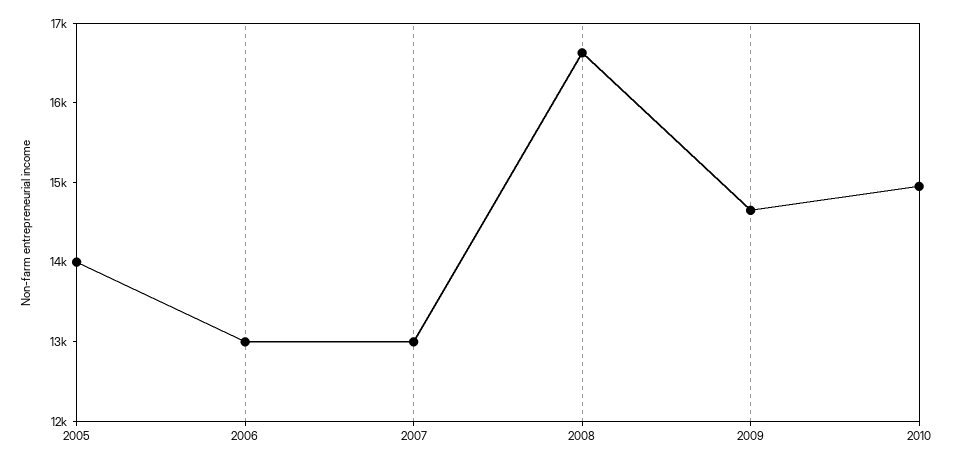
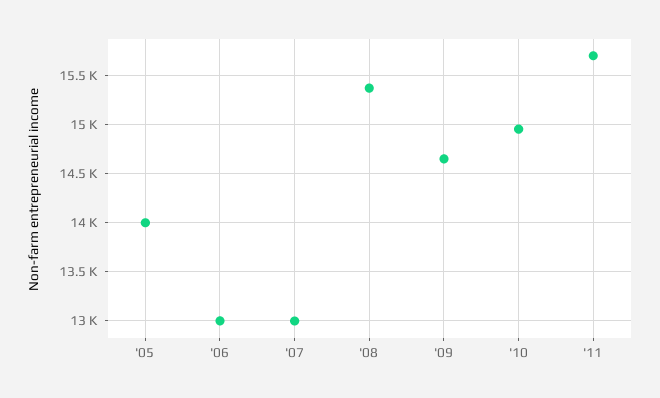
2008: 16600 -> 15400
'11: none -> 15700

